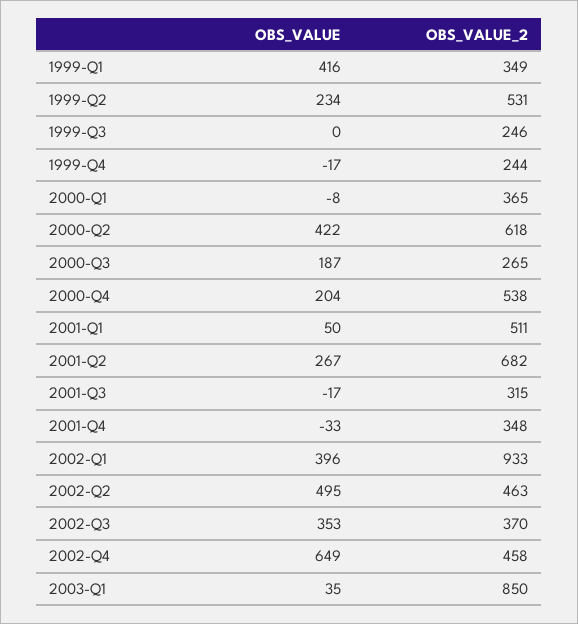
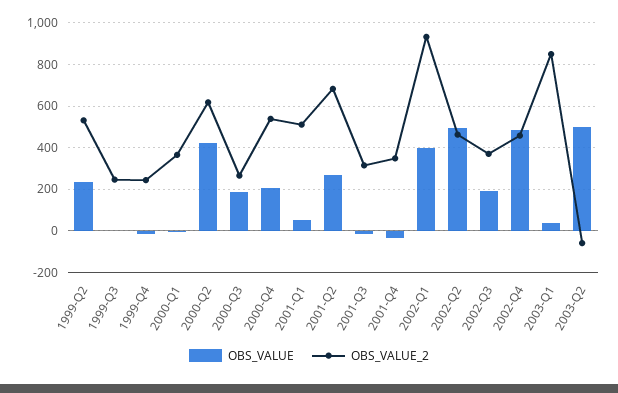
OBS_VALUE, 1999-Q1: 416 -> none
OBS_VALUE_2, 1999-Q1: 349 -> none
OBS_VALUE, 2002-Q3: 353 -> 200
OBS_VALUE, 2002-Q4: 649 -> 500
OBS_VALUE, 2003-Q2: none -> 500
OBS_VALUE_2, 2003-Q2: none -> -50

